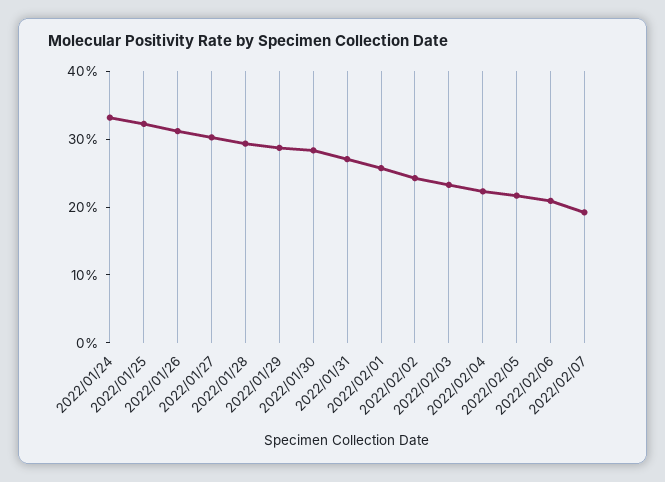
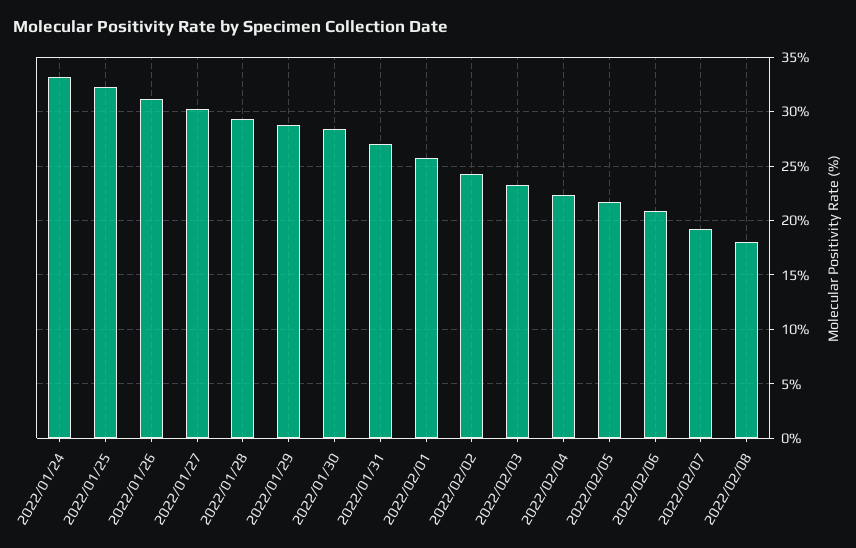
2022/02/08: none -> 18

